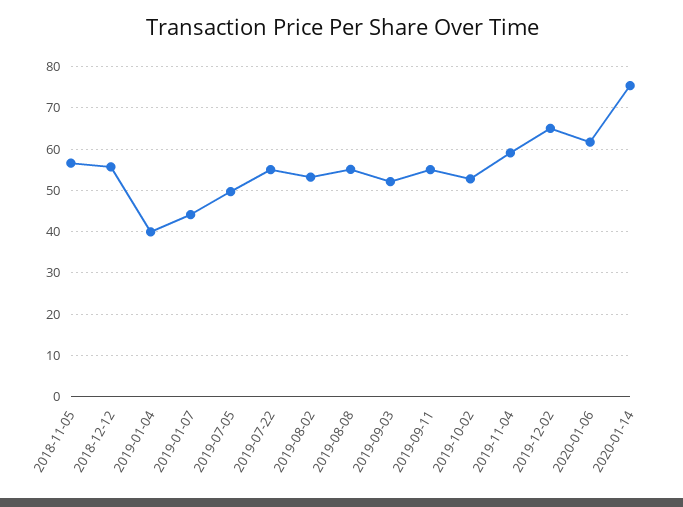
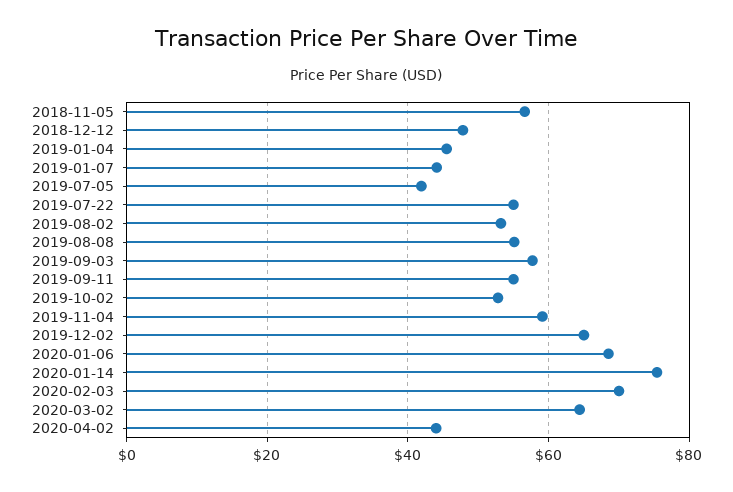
2018-12-12: 56 -> 48
2019-01-04: 40 -> 46
2019-07-05: 50 -> 42
2019-09-03: 52 -> 58
2020-01-06: 62 -> 68
2020-02-03: none -> 70
2020-03-02: none -> 64
2020-04-02: none -> 44

